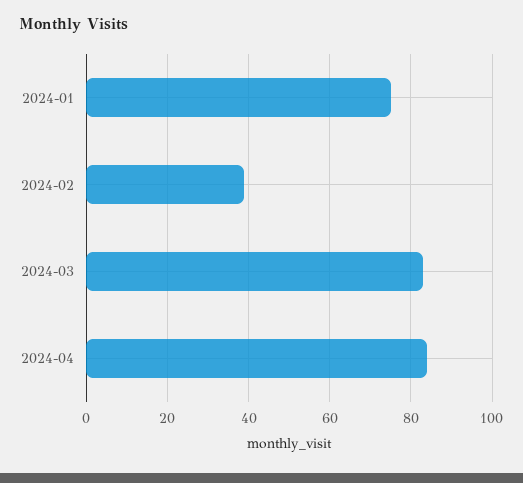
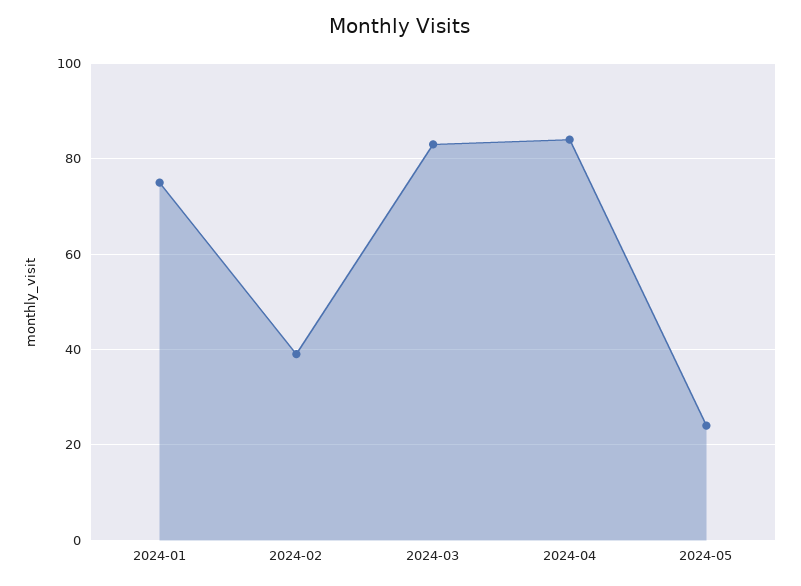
2024-05: none -> 25

